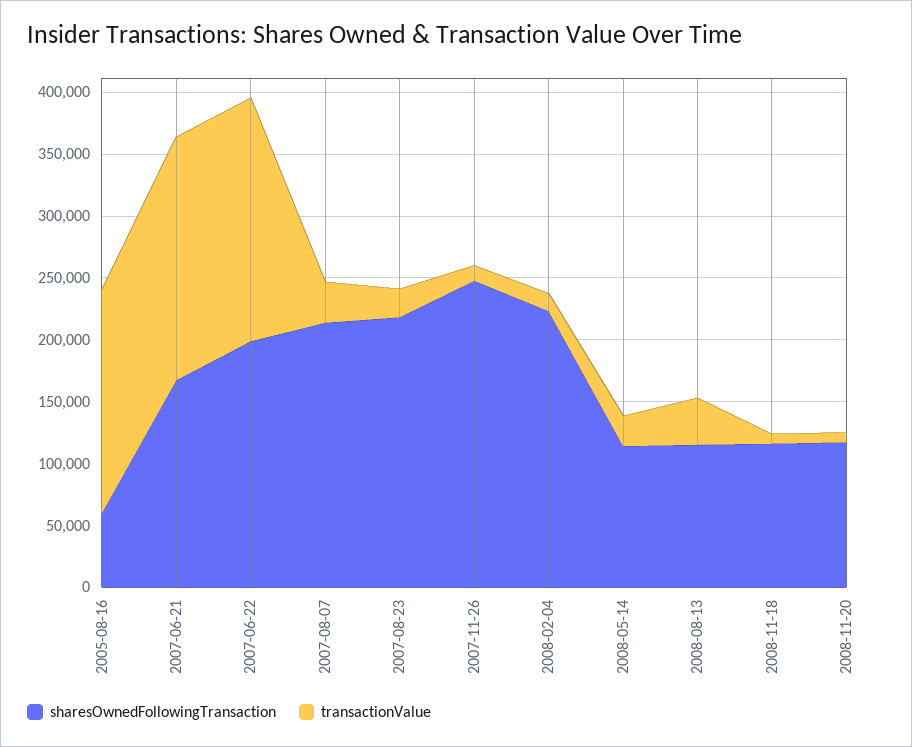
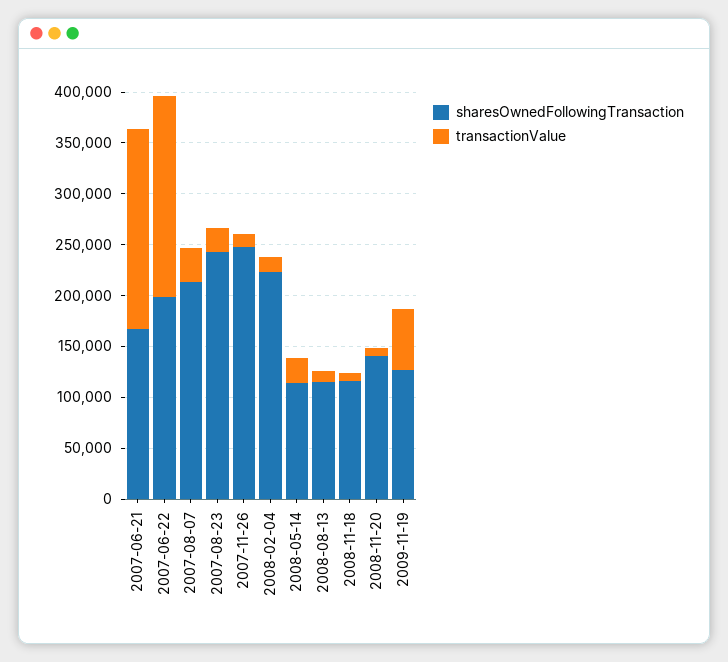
sharesOwnedFollowingTransaction, 2005-08-16: 60000 -> none
transactionValue, 2005-08-16: 180000 -> none
sharesOwnedFollowingTransaction, 2007-08-23: 220000 -> 240000
transactionValue, 2008-08-13: 40000 -> 10000
sharesOwnedFollowingTransaction, 2008-11-20: 120000 -> 140000
sharesOwnedFollowingTransaction, 2009-11-19: none -> 130000
transactionValue, 2009-11-19: none -> 60000

